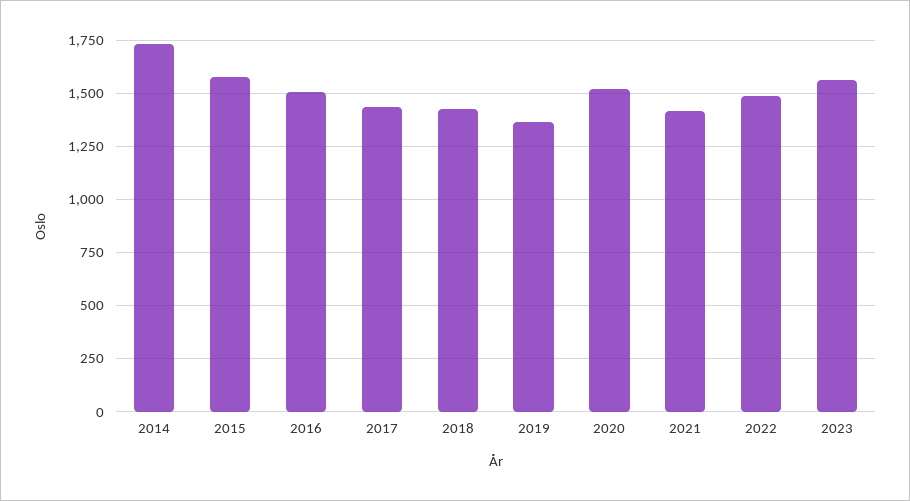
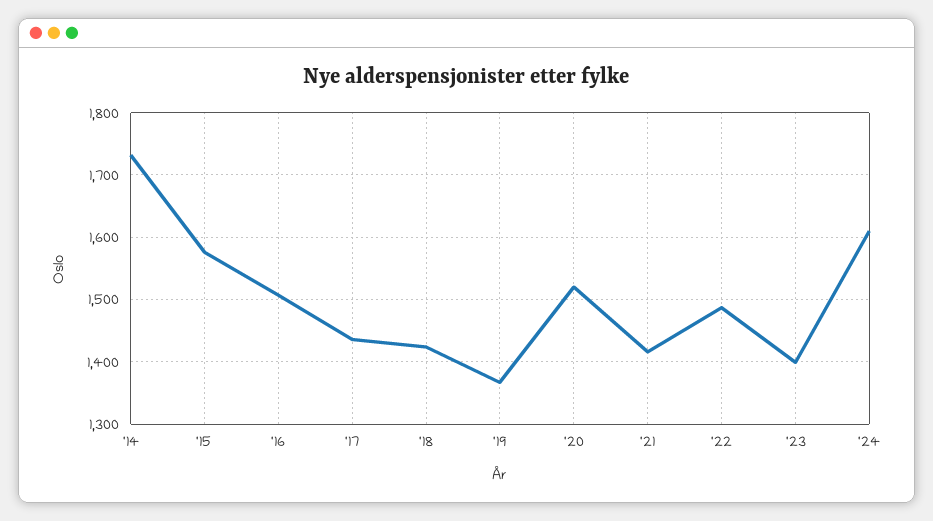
2023: 1550 -> 1400
'24: none -> 1610

